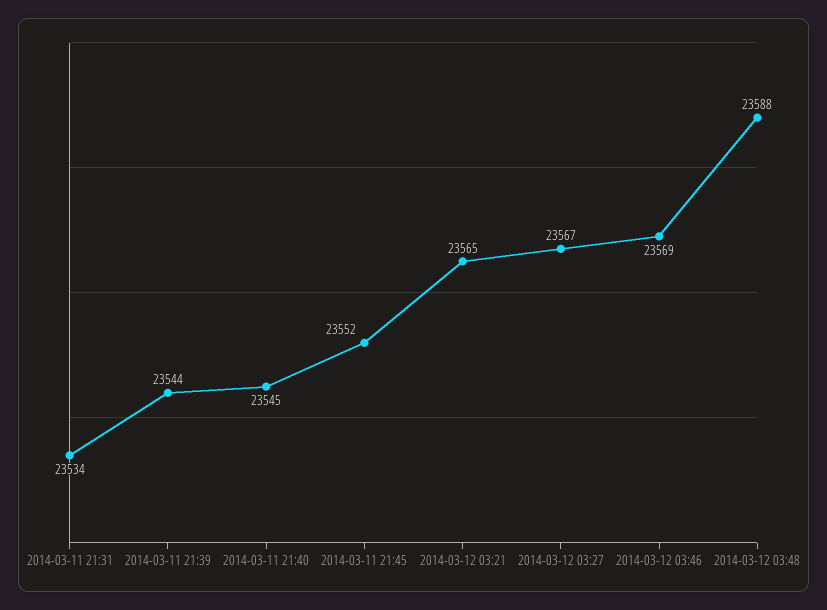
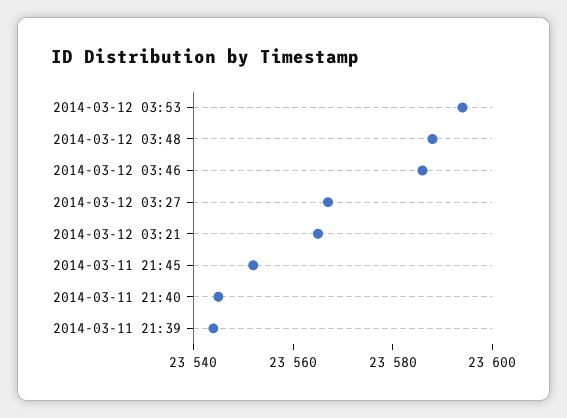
2014-03-11 21:31: 23534 -> none
2014-03-12 03:46: 23569 -> 23585
2014-03-12 03:53: none -> 23595

